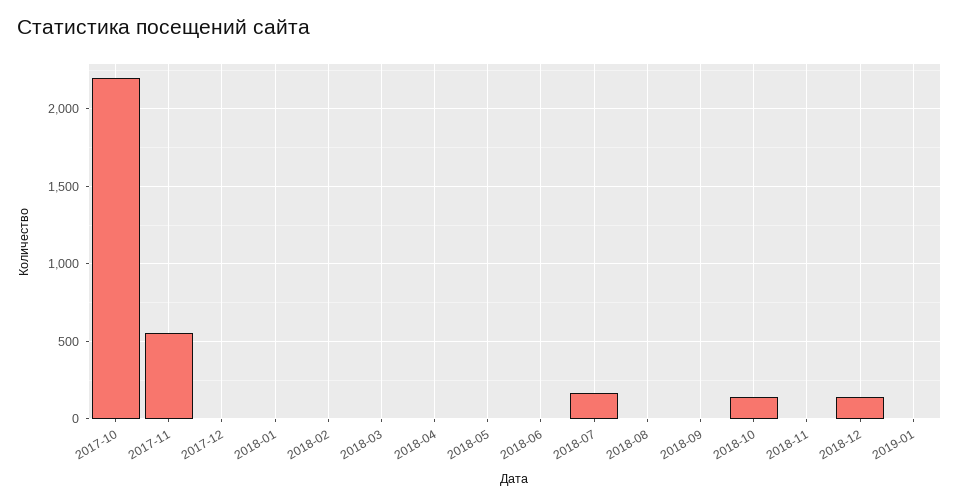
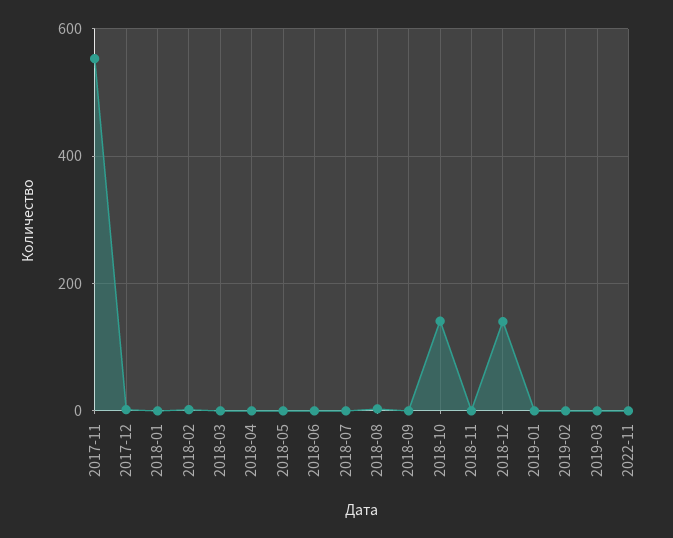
2017-10: 2200 -> none
2018-07: 150 -> 0
2019-02: none -> 0
2019-03: none -> 0
2022-11: none -> 0

